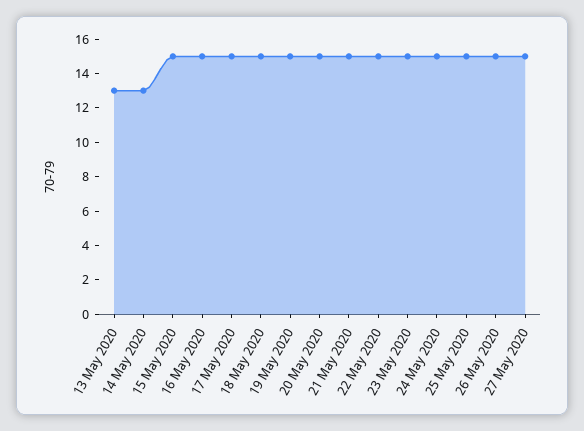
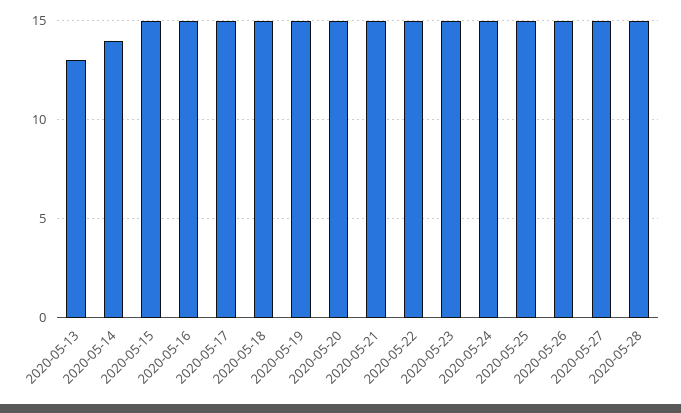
14 May 2020: 13 -> 14
2020-05-28: none -> 15

